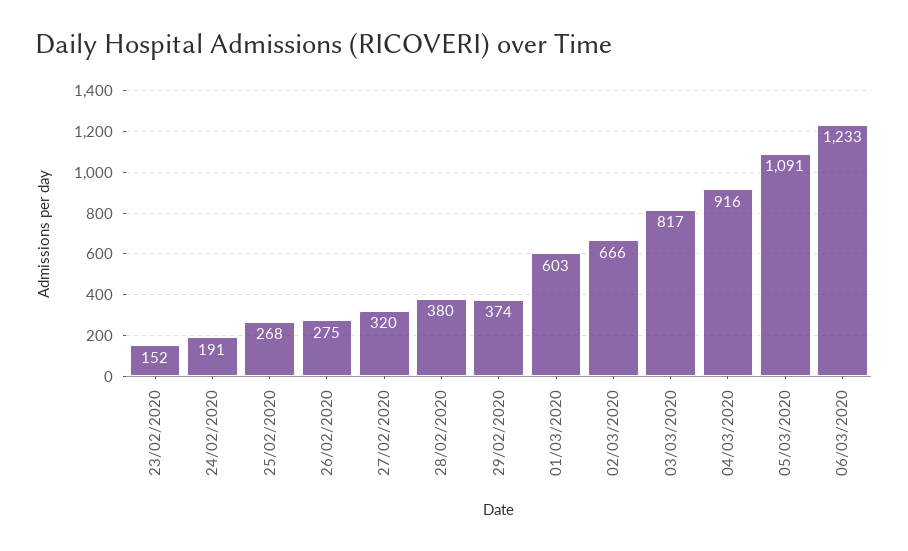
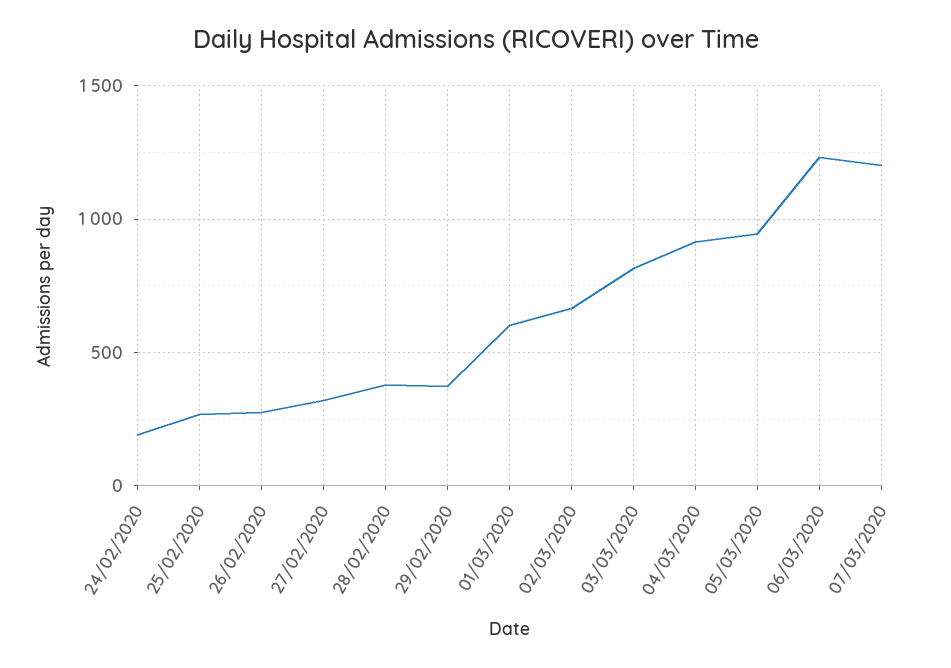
23/02/2020: 152 -> none
05/03/2020: 1091 -> 950
07/03/2020: none -> 1200

